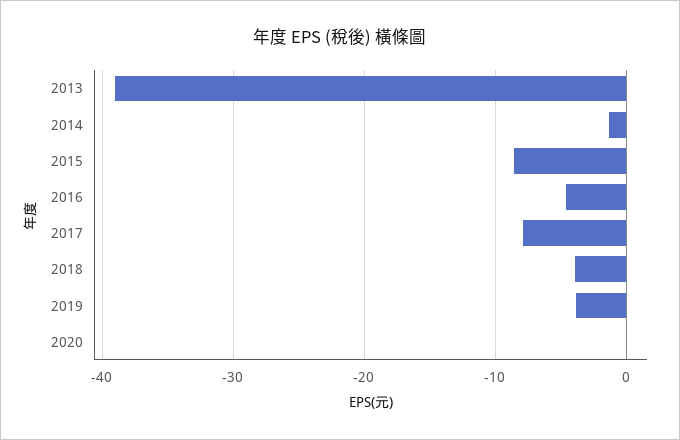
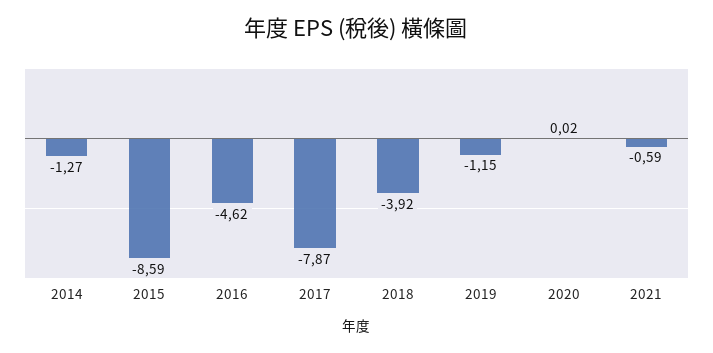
2013: -39 -> none
2019: -4 -> -1.15
2021: none -> -0.59

